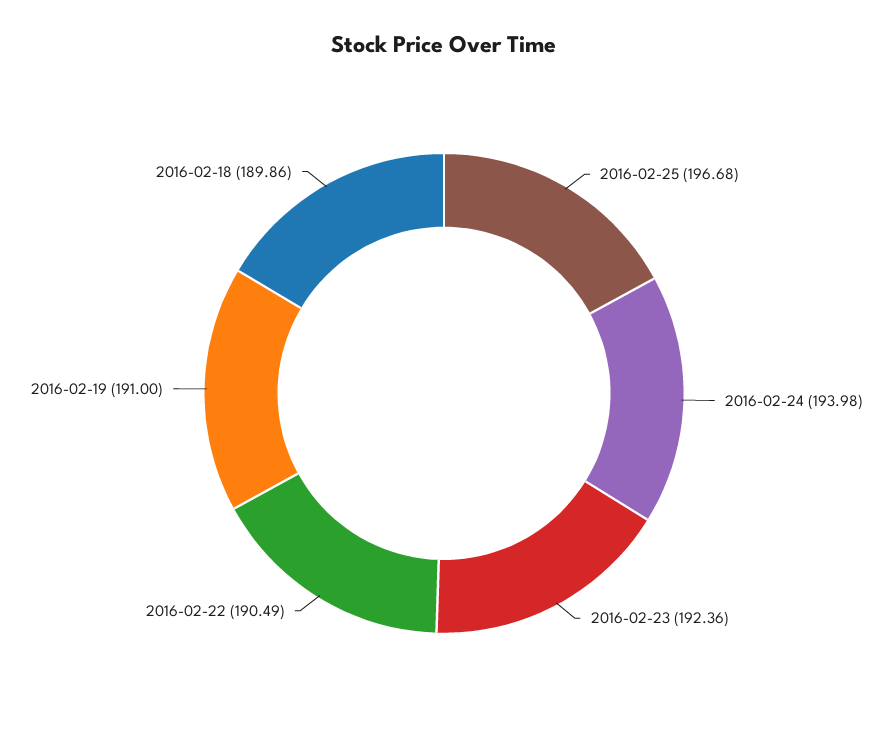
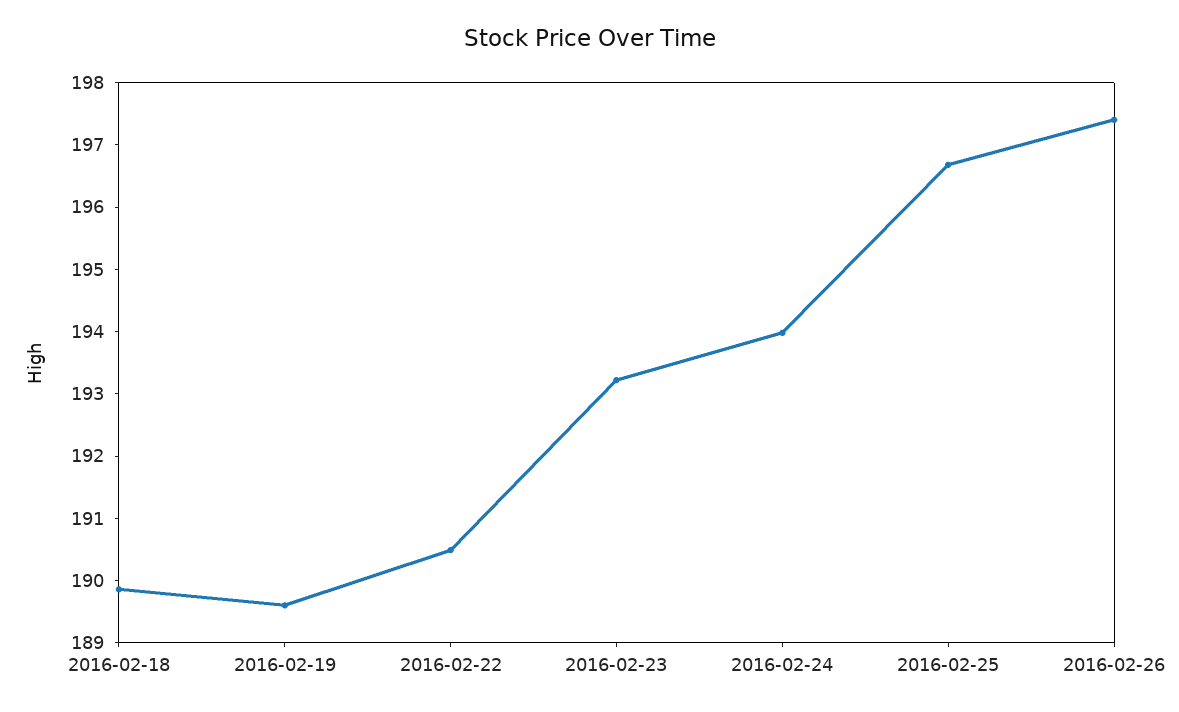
2016-02-23: 192.36 -> 193.2
2016-02-19: 191 -> 189.6
2016-02-26: none -> 197.4

